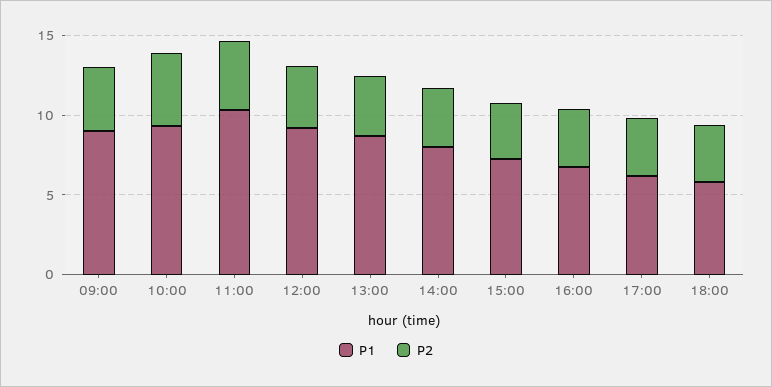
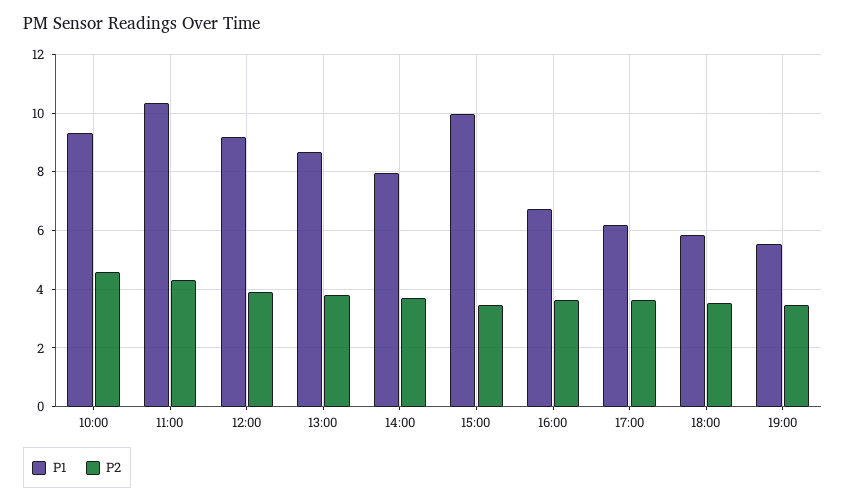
P1, 09:00: 9 -> none
P2, 09:00: 4 -> none
P1, 15:00: 7 -> 10
P1, 19:00: none -> 5.5
P2, 19:00: none -> 3.5

